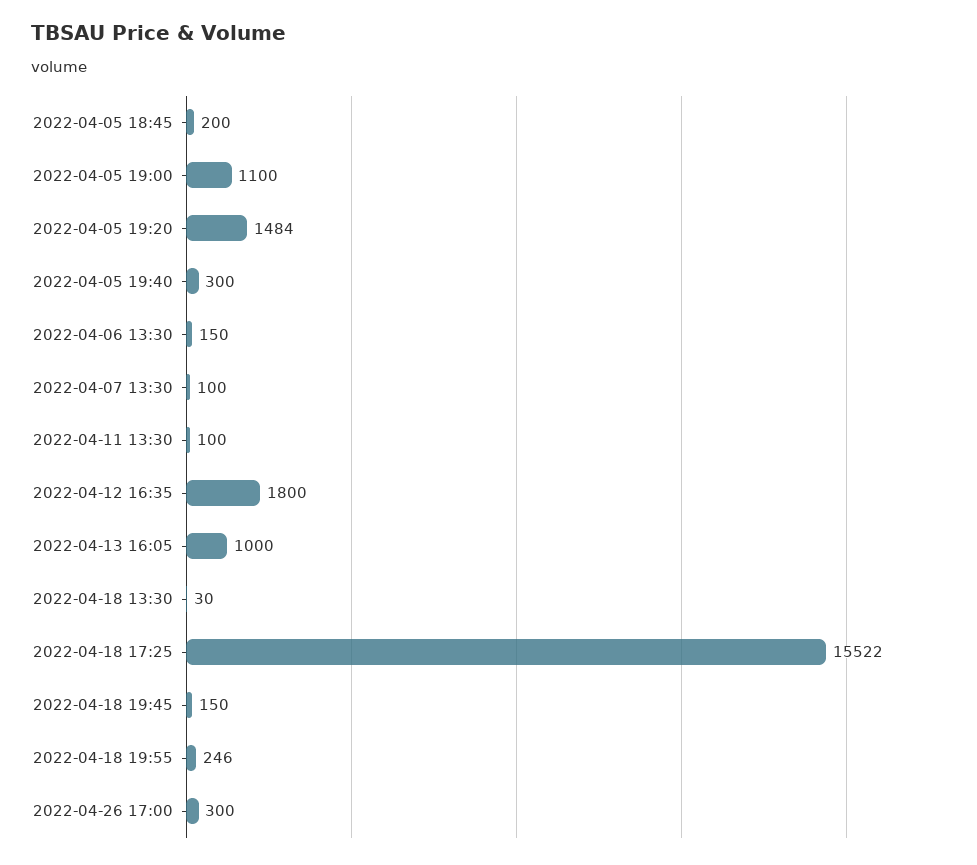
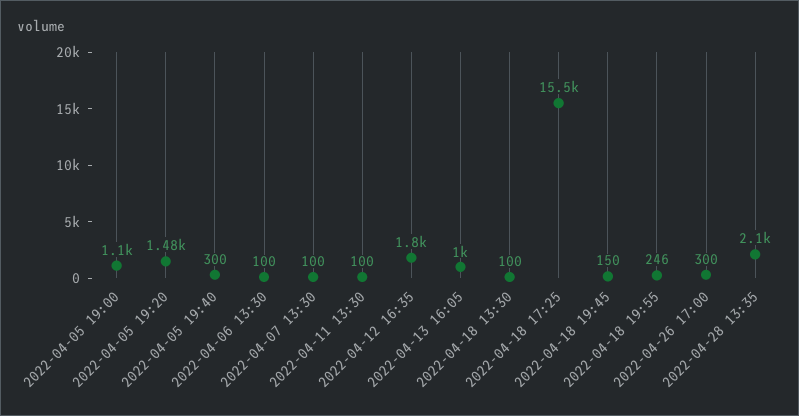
2022-04-05 18:45: 200 -> none
2022-04-06 13:30: 150 -> 100
2022-04-18 13:30: 30 -> 100
2022-04-28 13:35: none -> 2100

